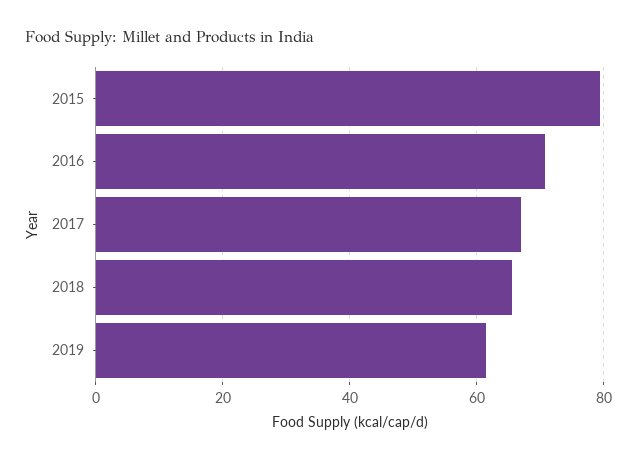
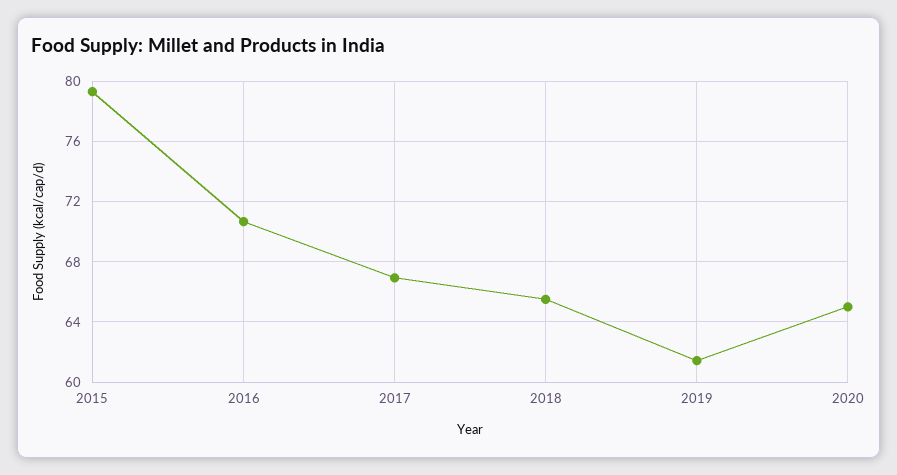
2020: none -> 65

